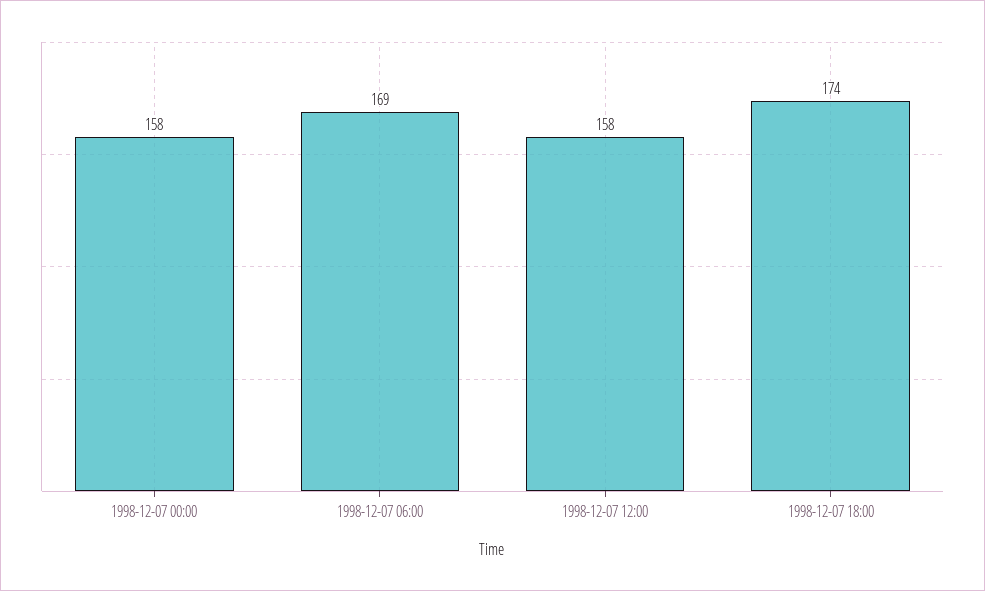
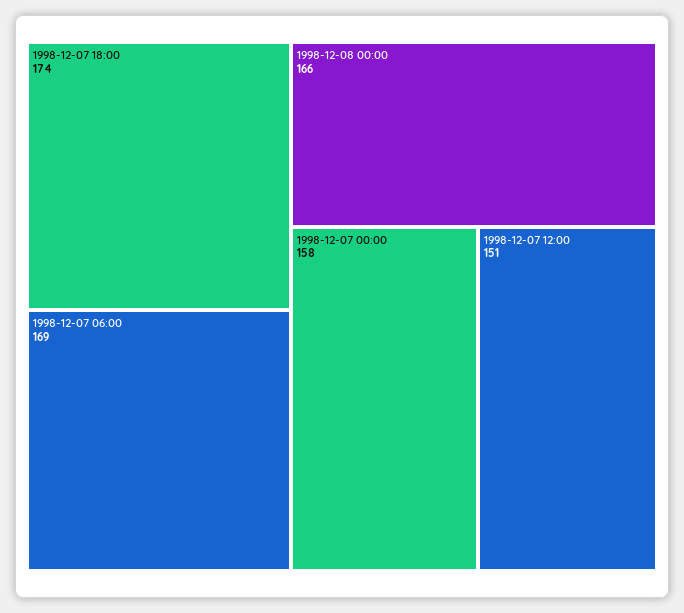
1998-12-07 12:00: 158 -> 151
1998-12-08 00:00: none -> 166

